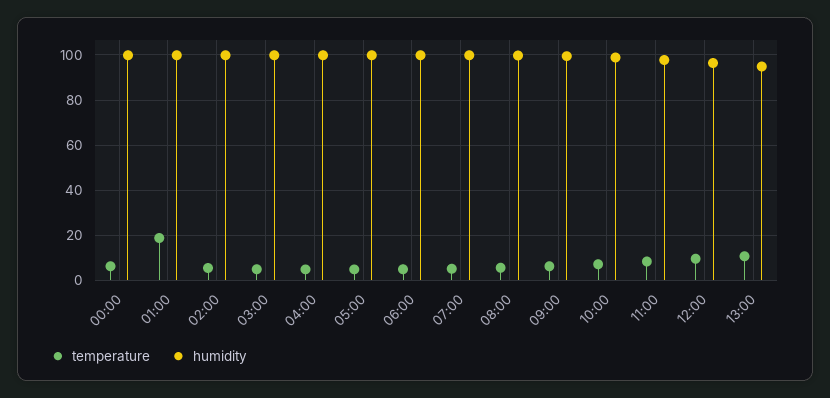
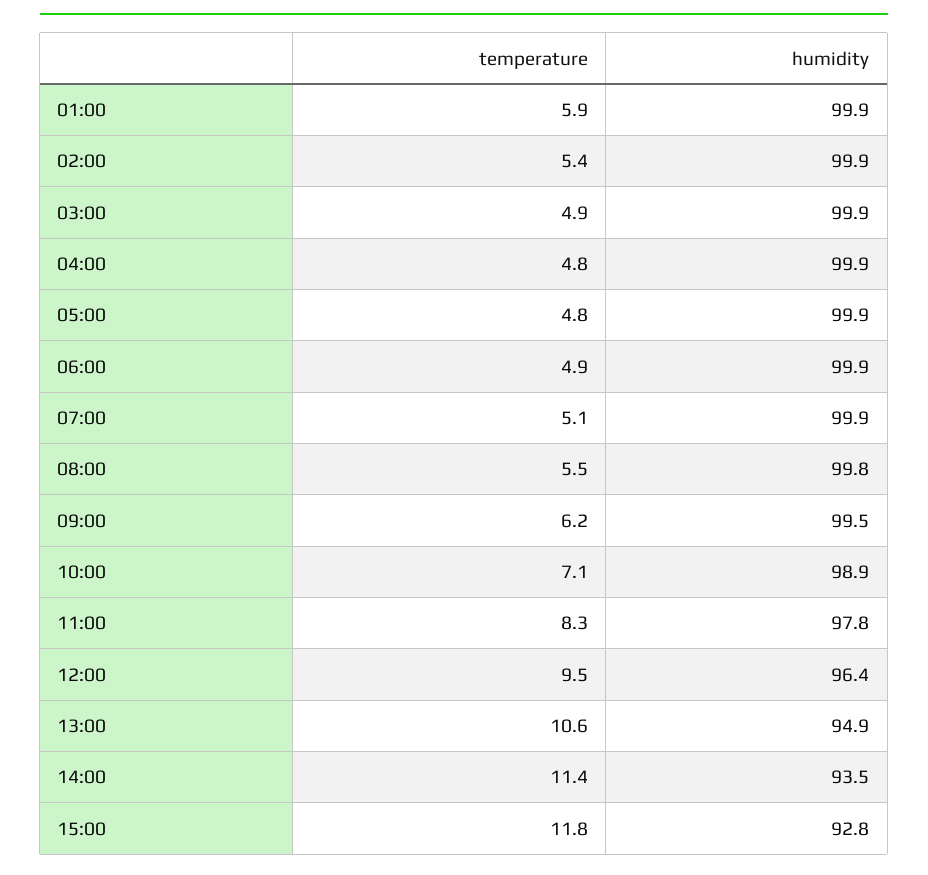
temperature, 00:00: 5 -> none
humidity, 00:00: 100 -> none
temperature, 01:00: 20 -> 5.9
temperature, 14:00: none -> 11.4
humidity, 14:00: none -> 93.5
temperature, 15:00: none -> 11.8
humidity, 15:00: none -> 92.8

